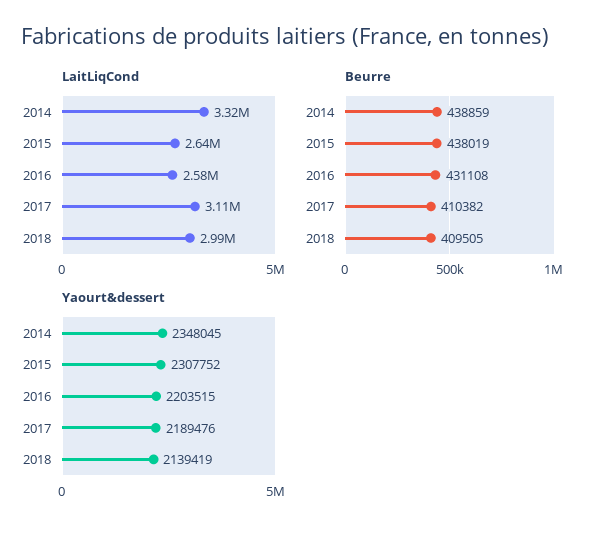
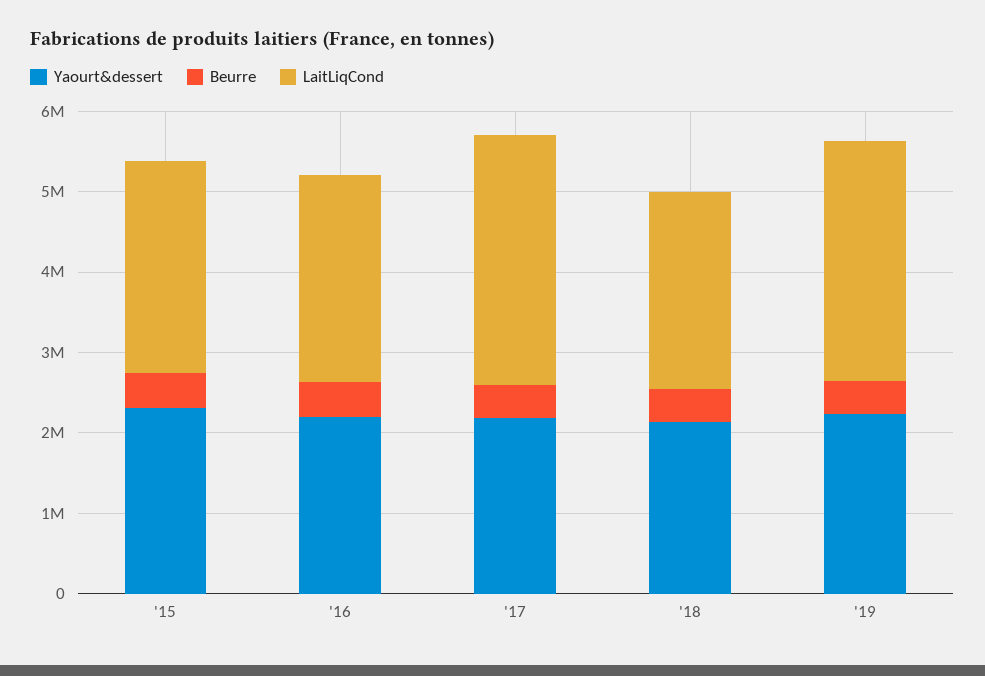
LaitLiqCond, 2014: 3320000 -> none
LaitLiqCond, 2018: 2990000 -> 2400000
Beurre, 2014: 438859 -> none
Yaourt&dessert, 2014: 2348045 -> none
Yaourt&dessert, '19: none -> 2200000
Beurre, '19: none -> 400000
LaitLiqCond, '19: none -> 3000000

